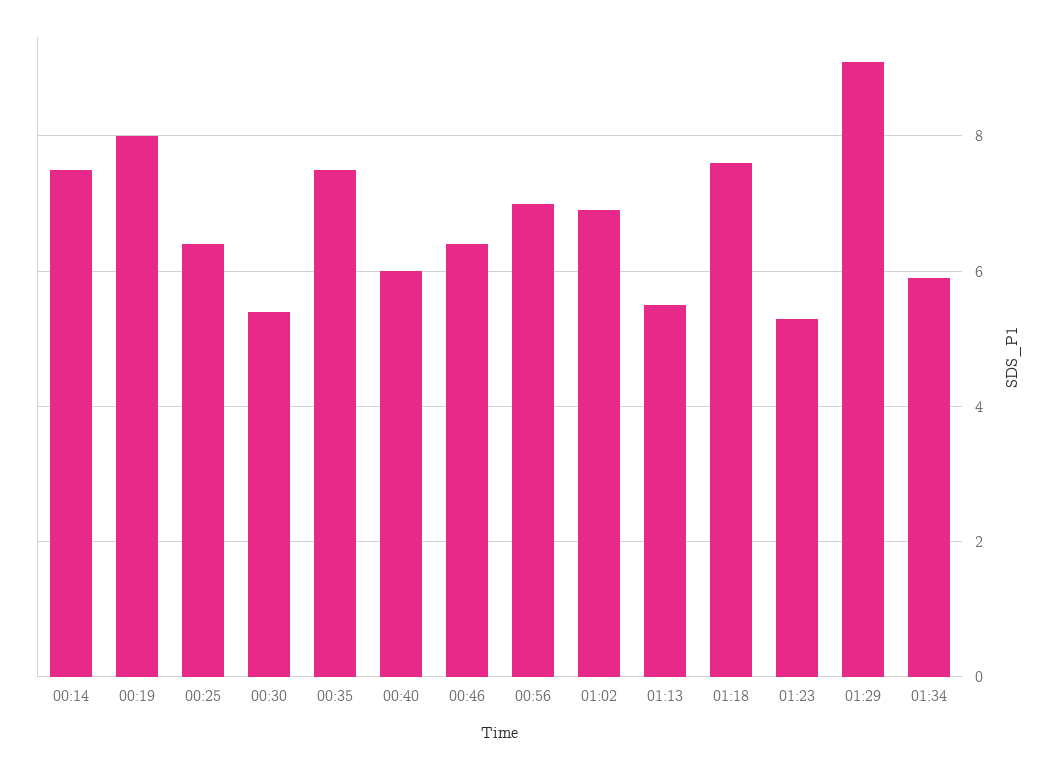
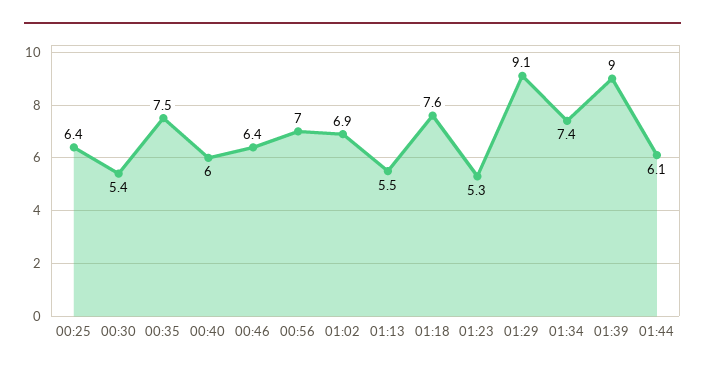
00:14: 7.5 -> none
00:19: 8 -> none
01:34: 6 -> 7.4
01:39: none -> 9
01:44: none -> 6.1

